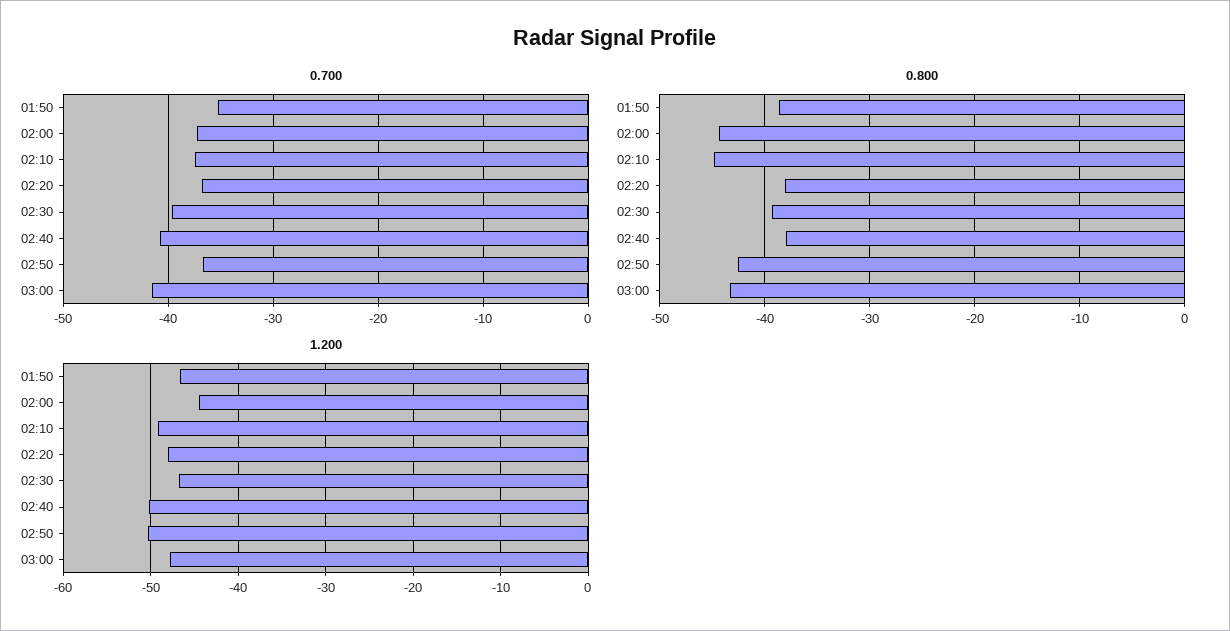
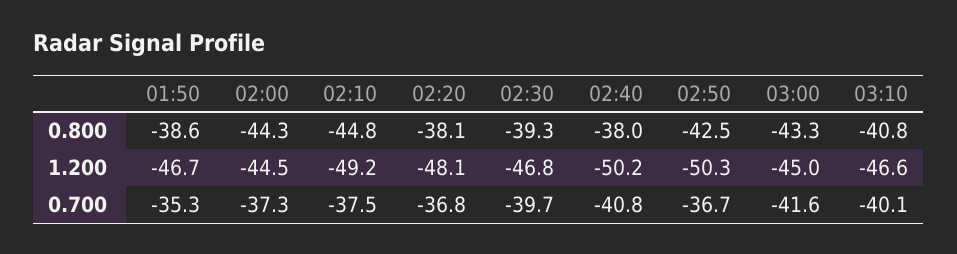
1.200, 03:00: -48 -> -45
0.800, 03:10: none -> -40.8
1.200, 03:10: none -> -46.6
0.700, 03:10: none -> -40.1

